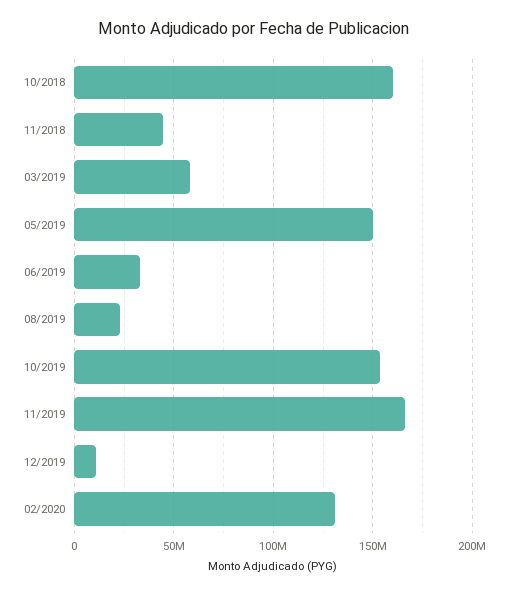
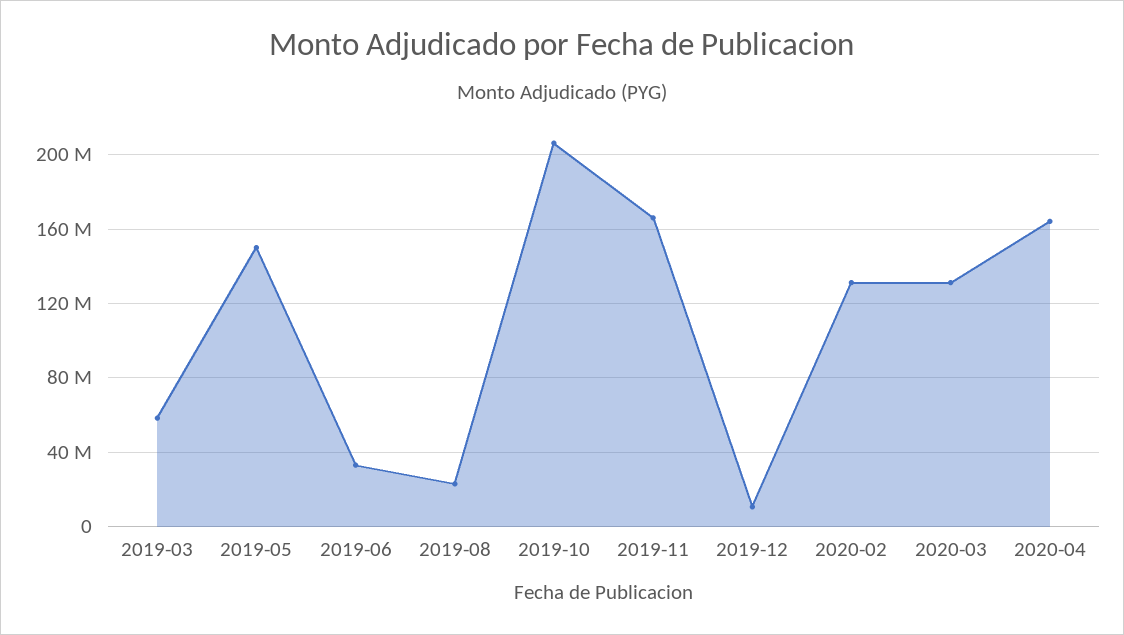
10/2018: 160000000 -> none
11/2018: 45000000 -> none
10/2019: 155000000 -> 205000000
2020-03: none -> 130000000
2020-04: none -> 165000000

